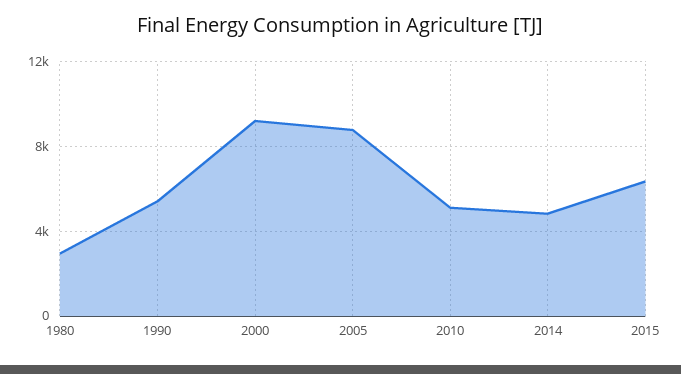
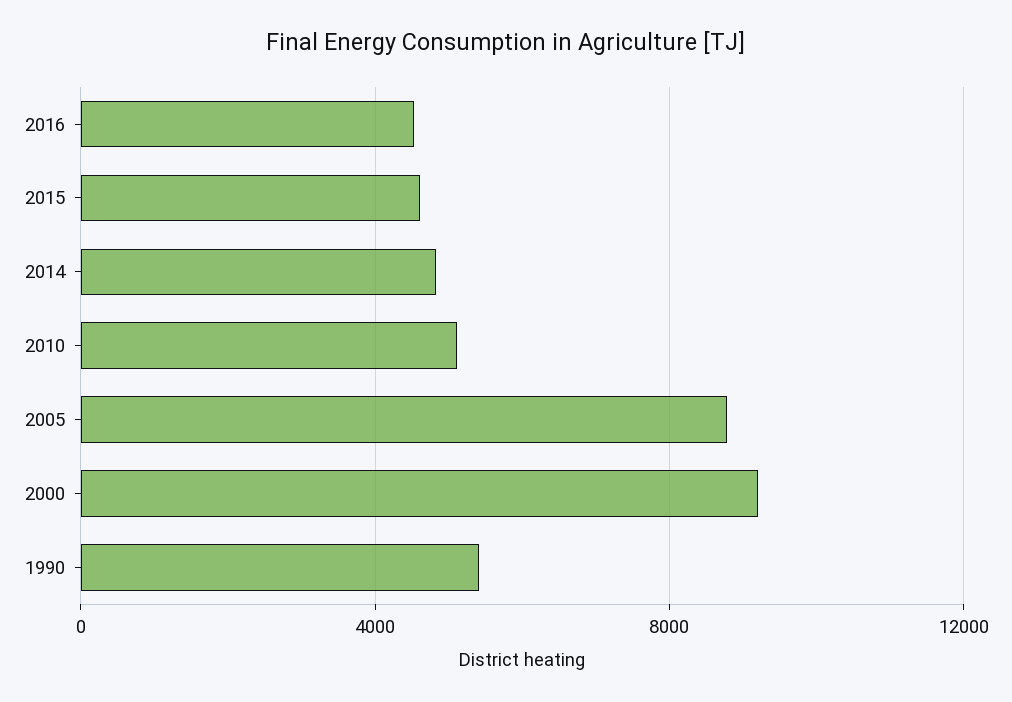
1980: 3000 -> none
2015: 6500 -> 4500
2016: none -> 4500

